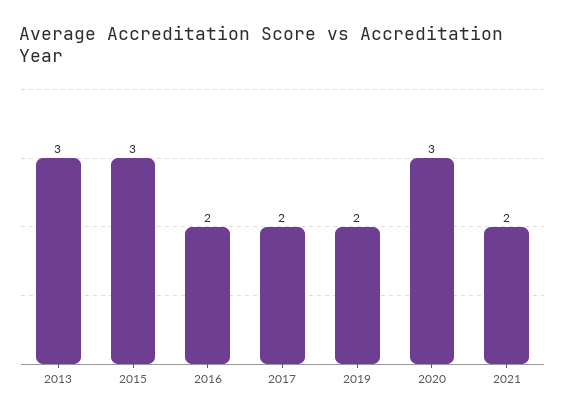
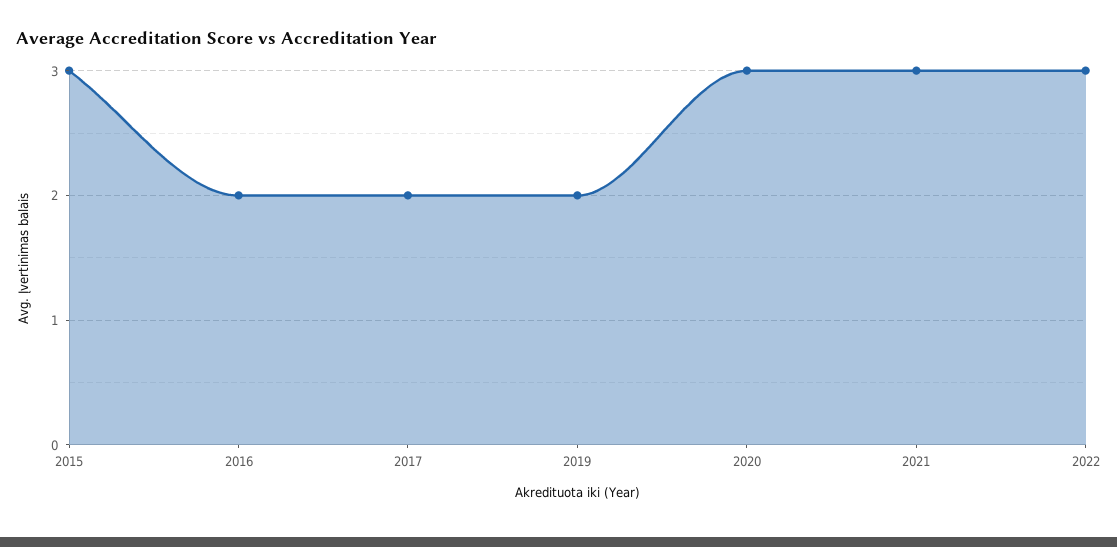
2013: 3 -> none
2021: 2 -> 3
2022: none -> 3

